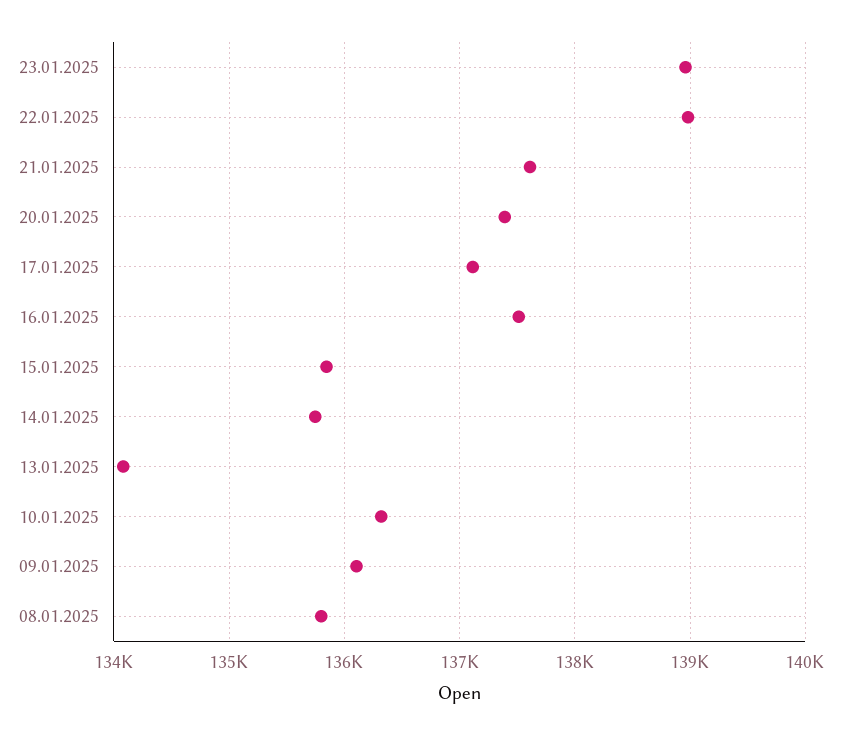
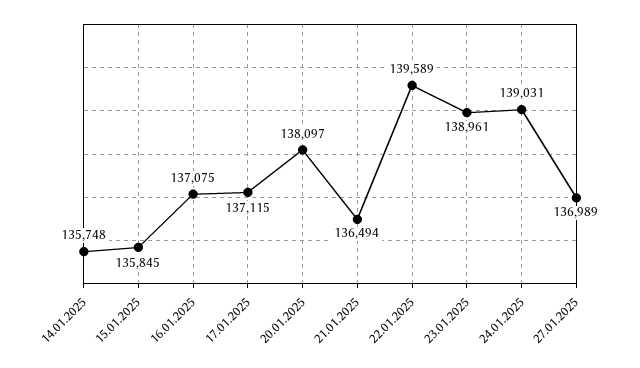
22.01.2025: 139000 -> 139589
21.01.2025: 137600 -> 136494
20.01.2025: 137400 -> 138097
16.01.2025: 137500 -> 137075
13.01.2025: 134100 -> none
10.01.2025: 136300 -> none
09.01.2025: 136100 -> none
08.01.2025: 135800 -> none
24.01.2025: none -> 139031
27.01.2025: none -> 136989

